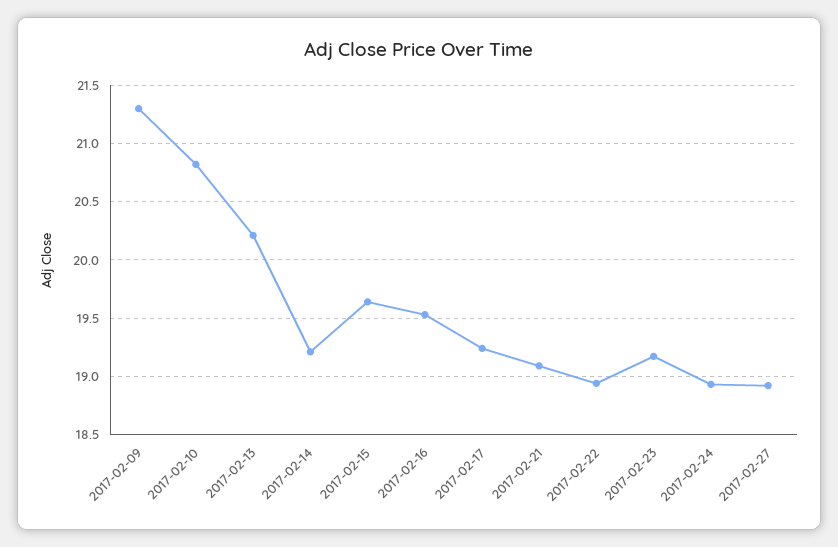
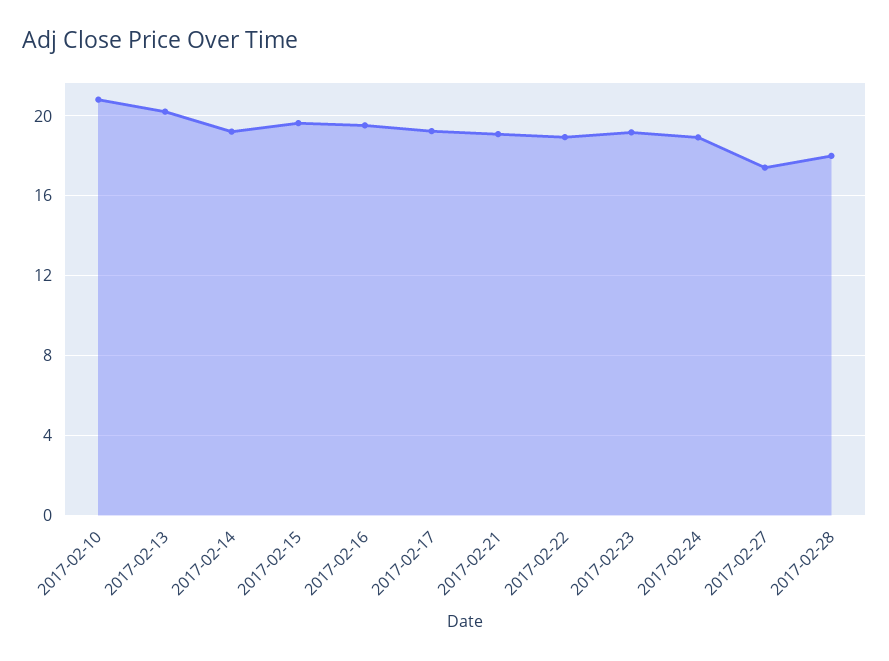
2017-02-09: 21.3 -> none
2017-02-27: 18.9 -> 17.5
2017-02-28: none -> 18

